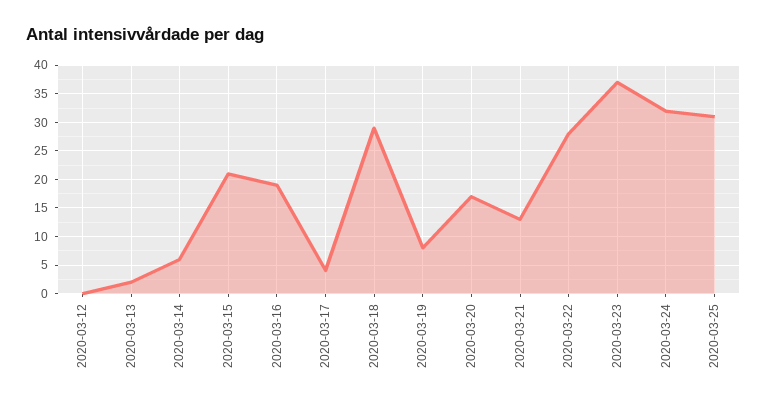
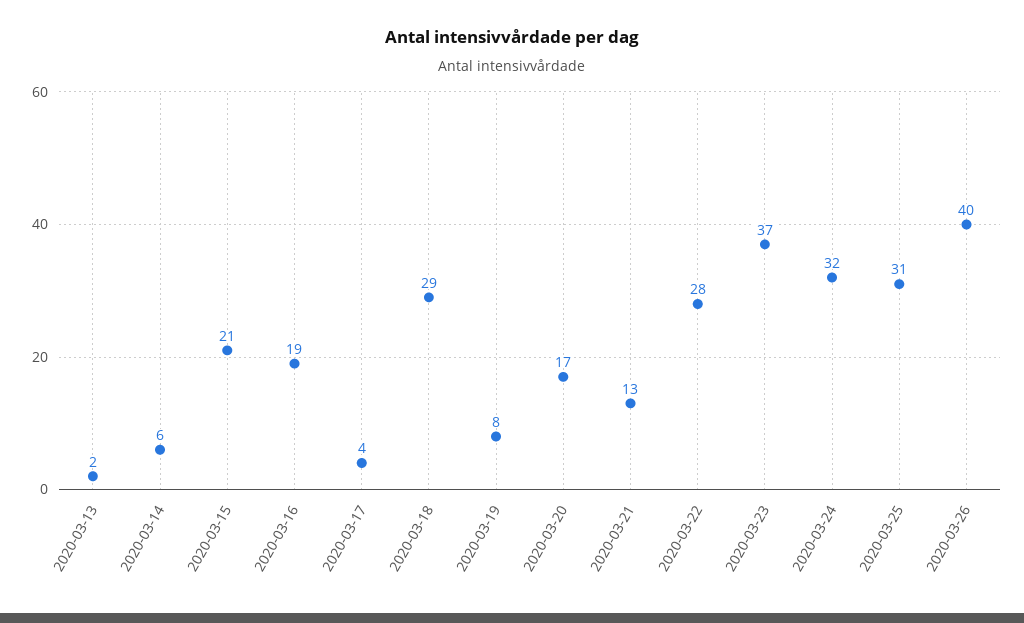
2020-03-12: 0 -> none
2020-03-26: none -> 40

